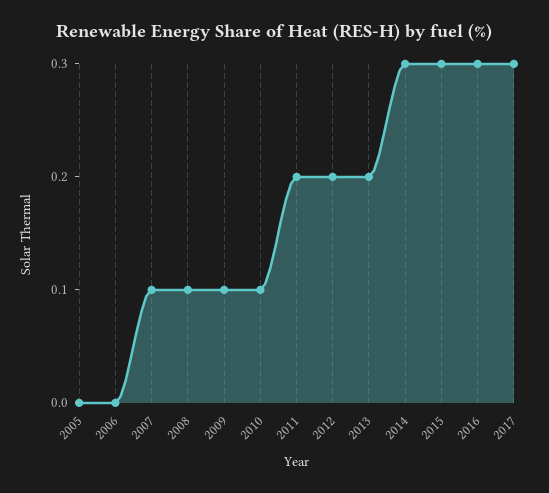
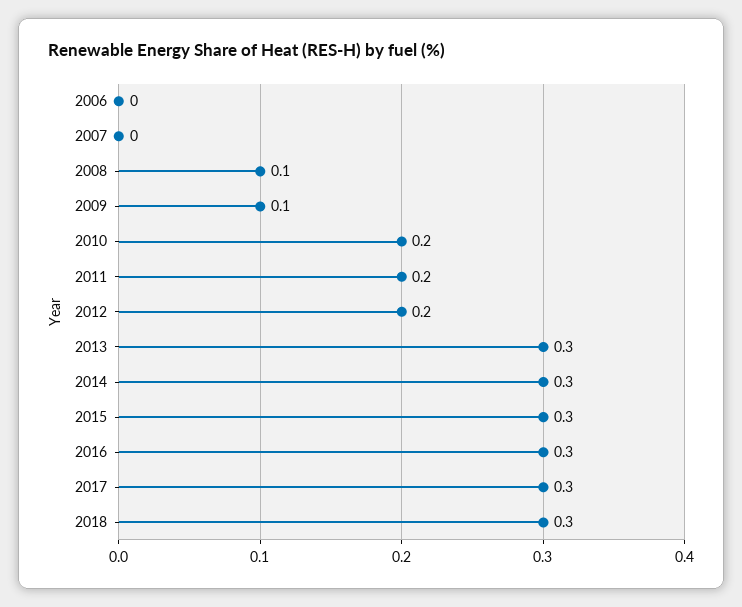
2005: 0 -> none
2007: 0.1 -> 0
2010: 0.1 -> 0.2
2013: 0.2 -> 0.3
2018: none -> 0.3

